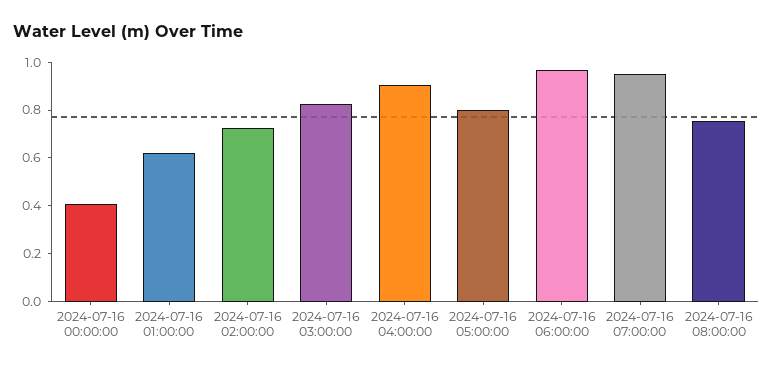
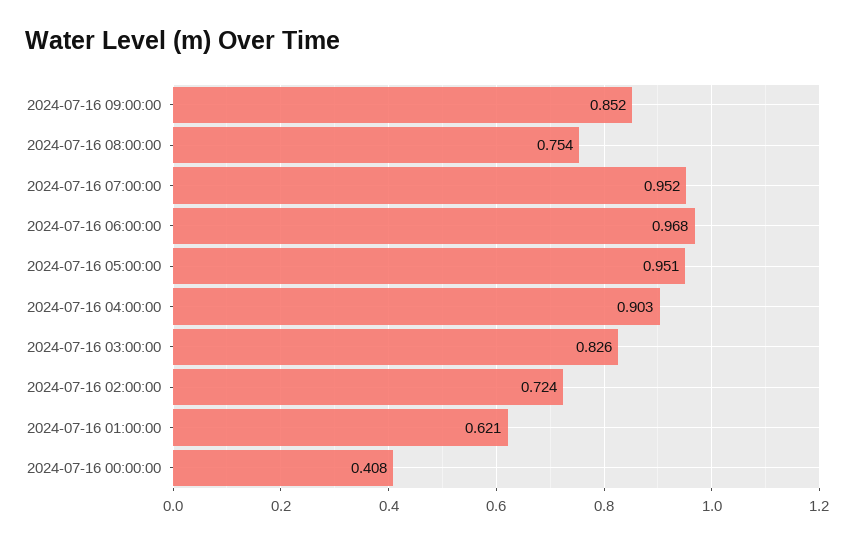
2024-07-16 05:00:00: 0.8 -> 0.951
2024-07-16 09:00:00: none -> 0.852

